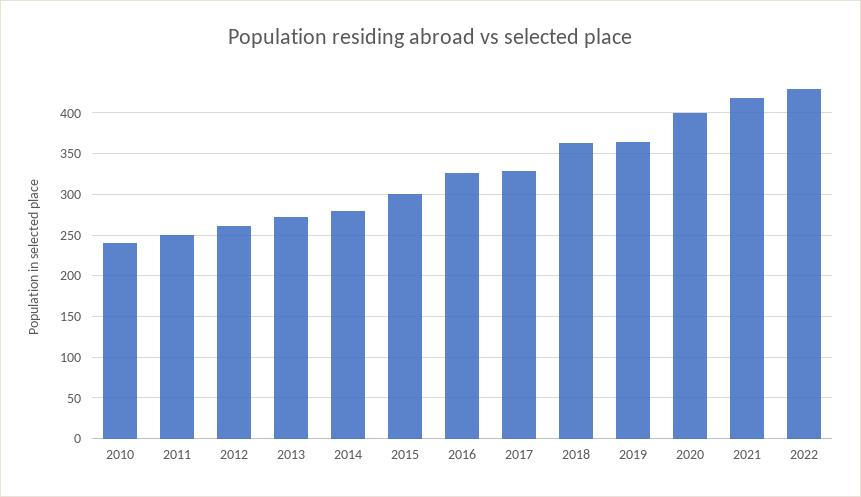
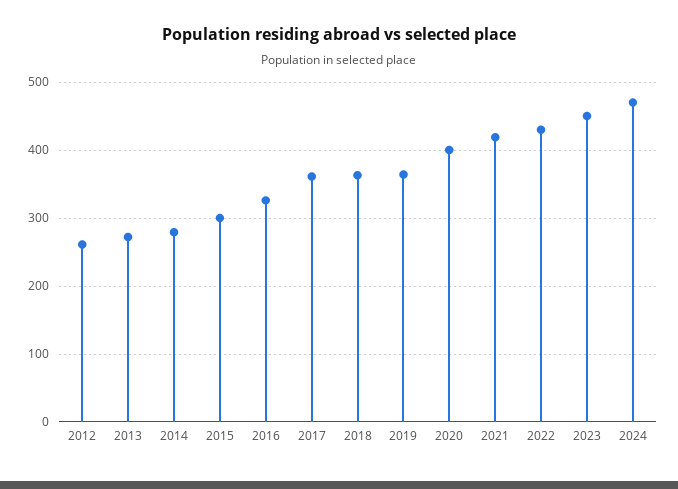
2010: 240 -> none
2011: 250 -> none
2017: 330 -> 360
2023: none -> 450
2024: none -> 470

